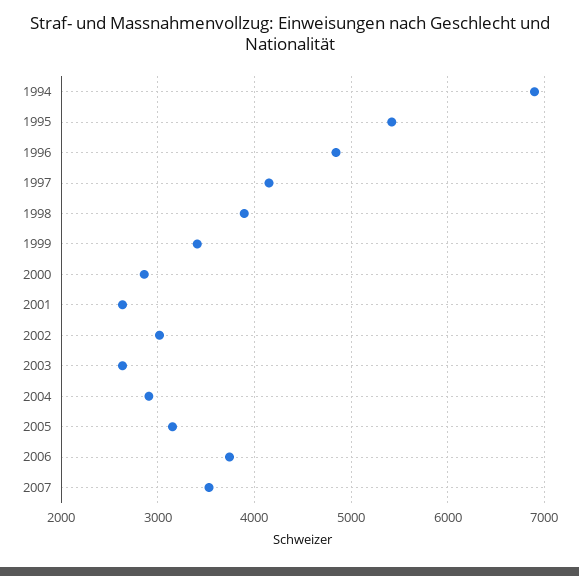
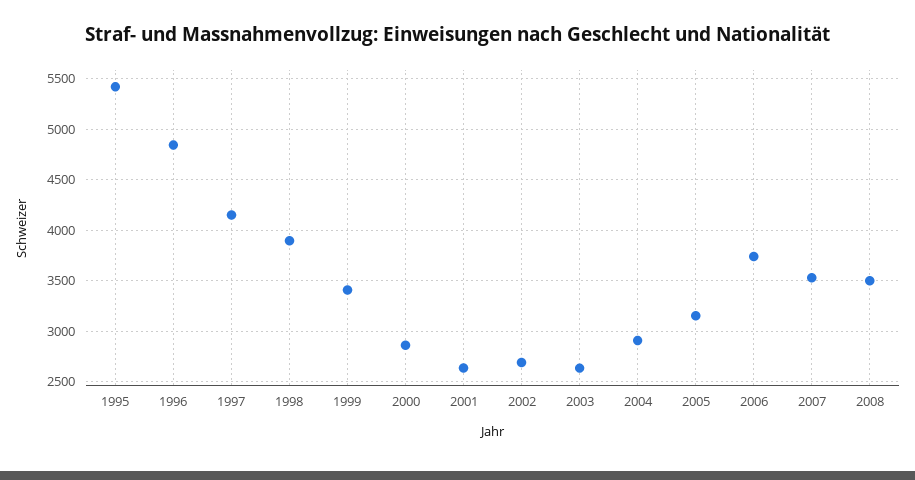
1994: 6900 -> none
2002: 3000 -> 2700
2008: none -> 3500

